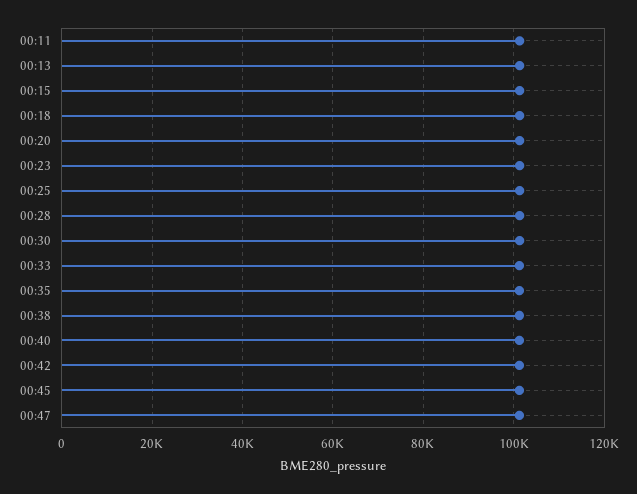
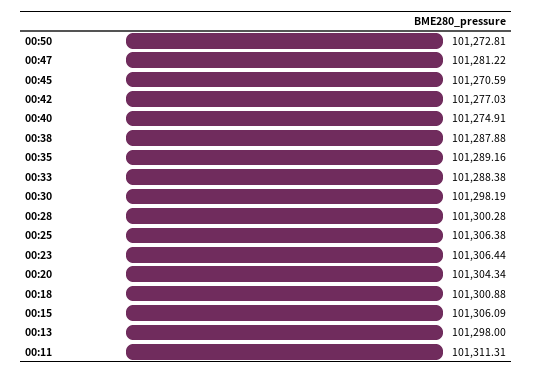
00:50: none -> 101272.81

